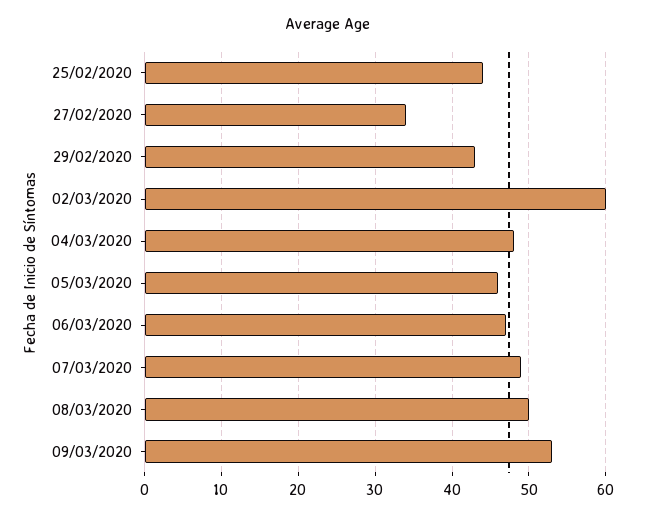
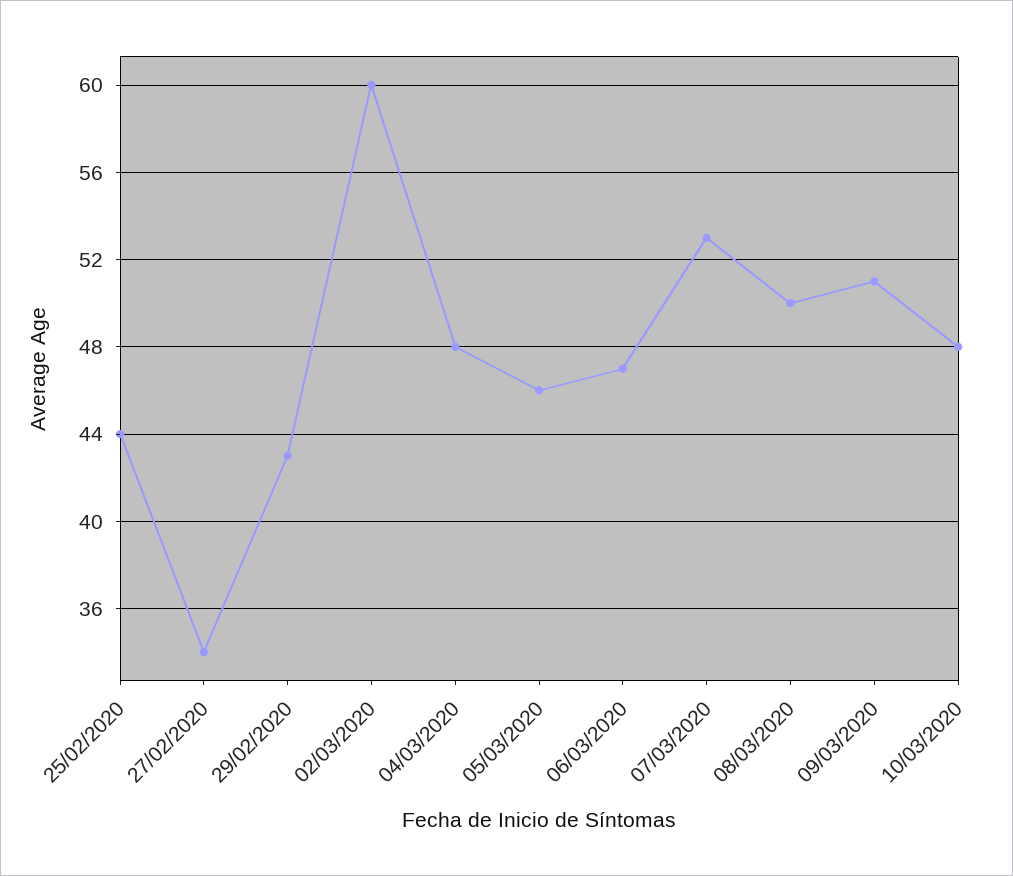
07/03/2020: 49 -> 53
09/03/2020: 53 -> 51
10/03/2020: none -> 48

